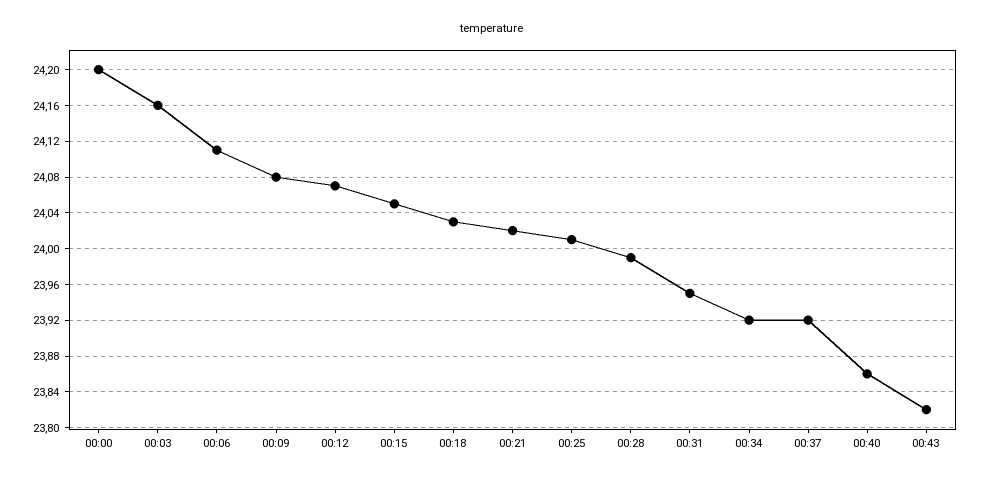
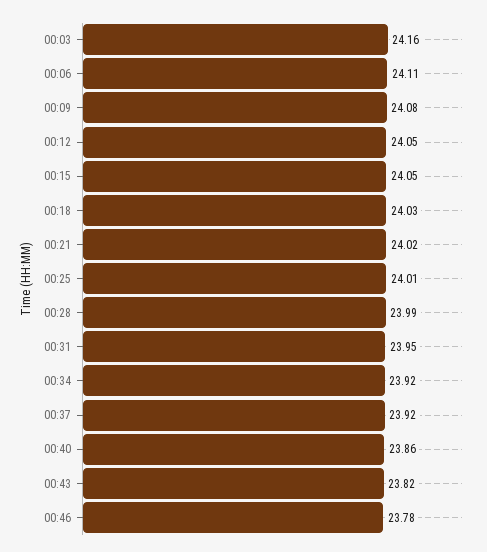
00:00: 24.2 -> none
00:12: 24.07 -> 24.05
00:46: none -> 23.78

